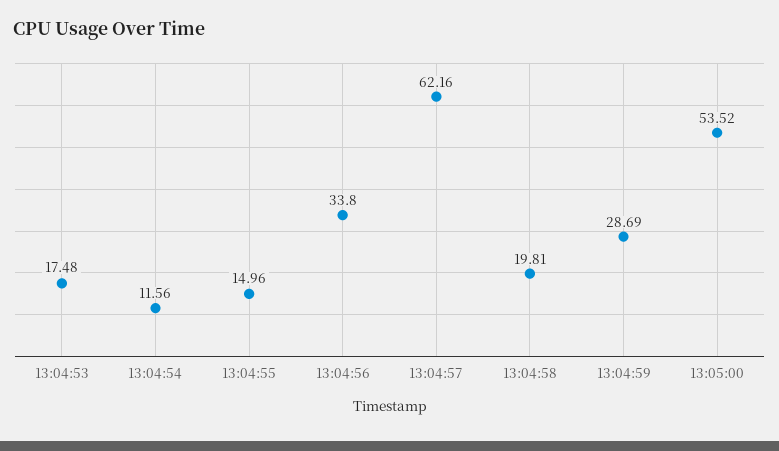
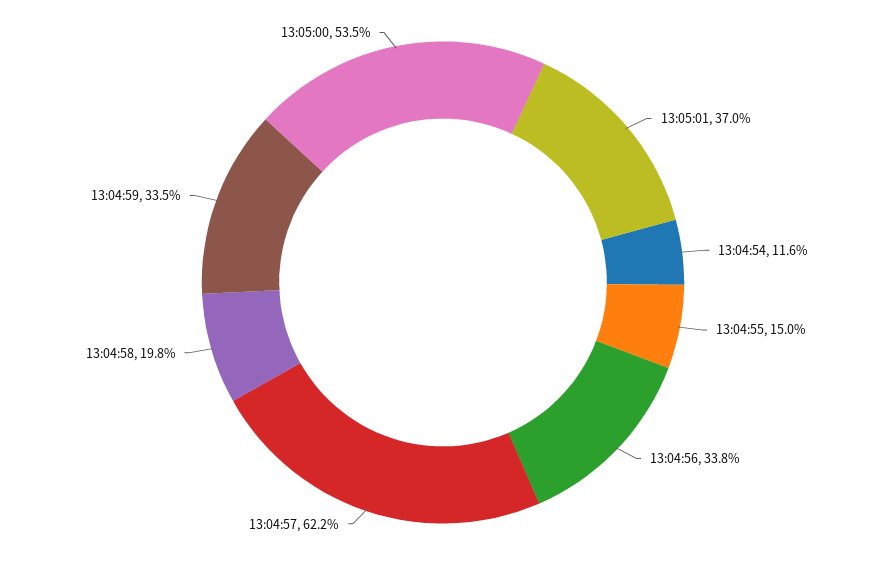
13:04:53: 17.48 -> none
13:04:59: 28.69 -> 33.5
13:05:01: none -> 37

